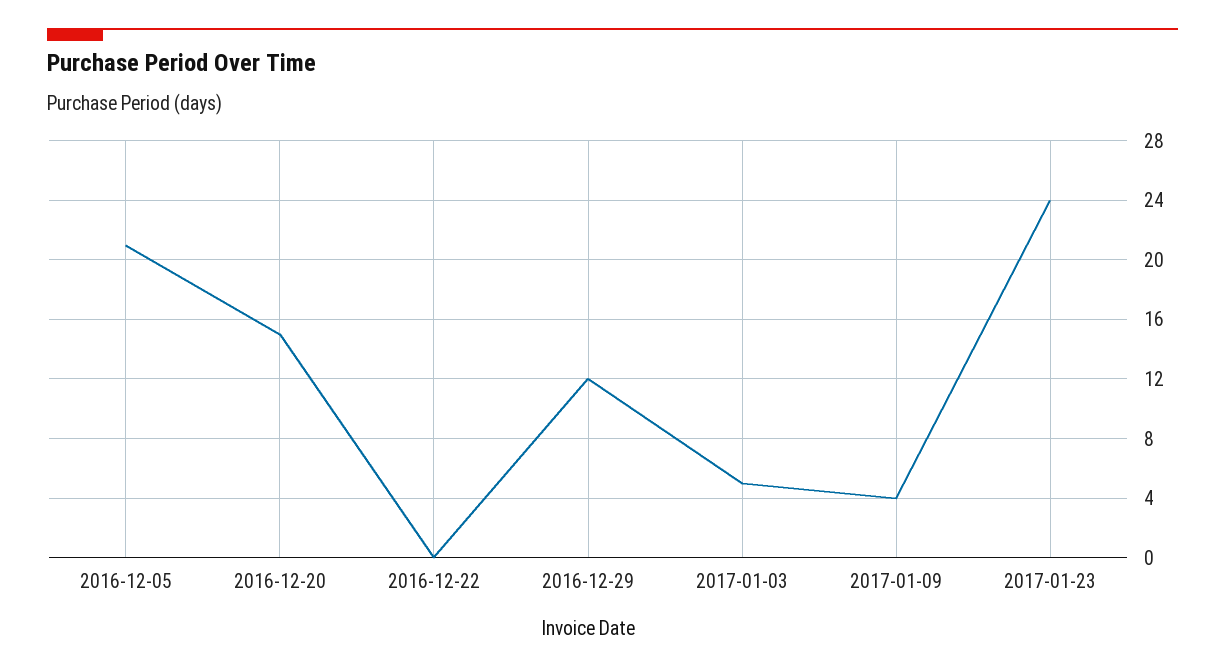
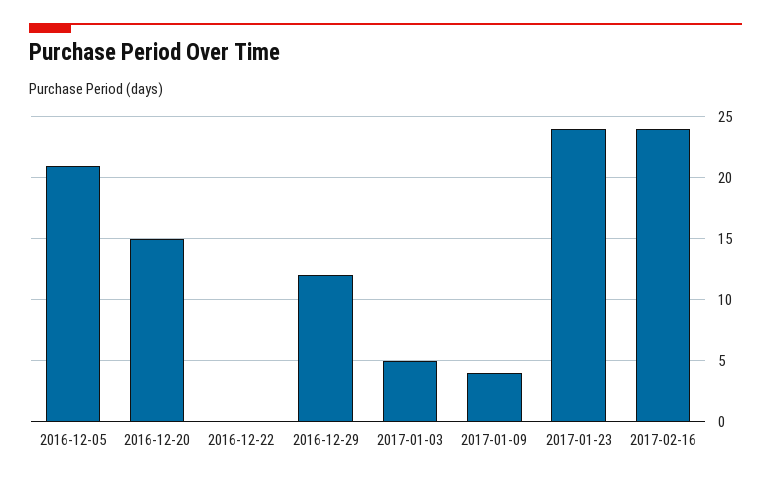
2017-02-16: none -> 24

